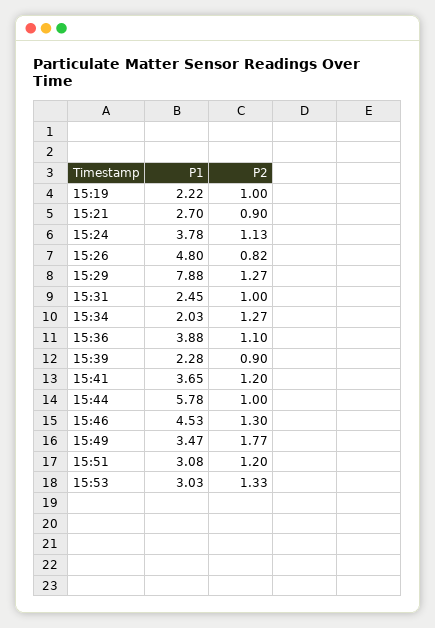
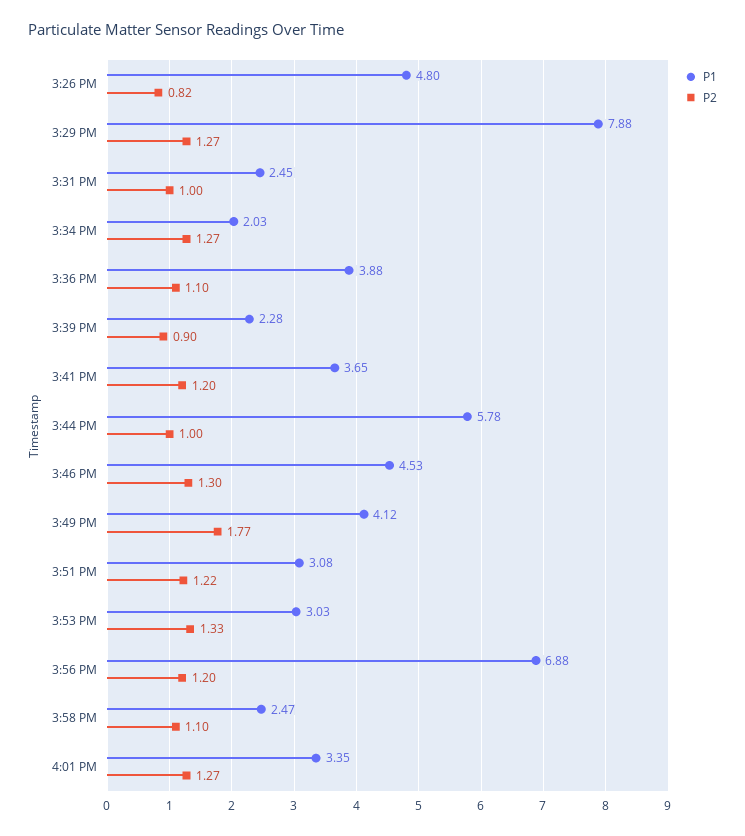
P1, 15:19: 2.22 -> none
P2, 15:19: 1 -> none
P1, 15:21: 2.7 -> none
P2, 15:21: 0.9 -> none
P1, 15:24: 3.78 -> none
P2, 15:24: 1.13 -> none
P1, 15:49: 3.47 -> 4.12
P2, 15:51: 1.2 -> 1.22
P1, 3:56 PM: none -> 6.88
P2, 3:56 PM: none -> 1.2
P1, 3:58 PM: none -> 2.47
P2, 3:58 PM: none -> 1.1
P1, 4:01 PM: none -> 3.35
P2, 4:01 PM: none -> 1.27

